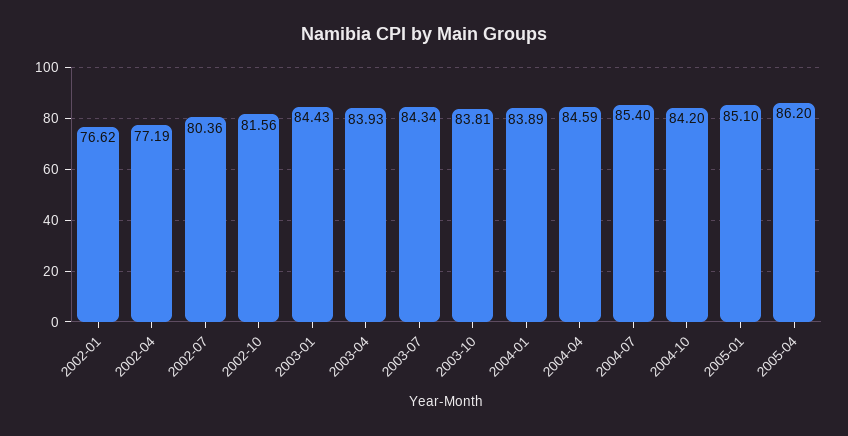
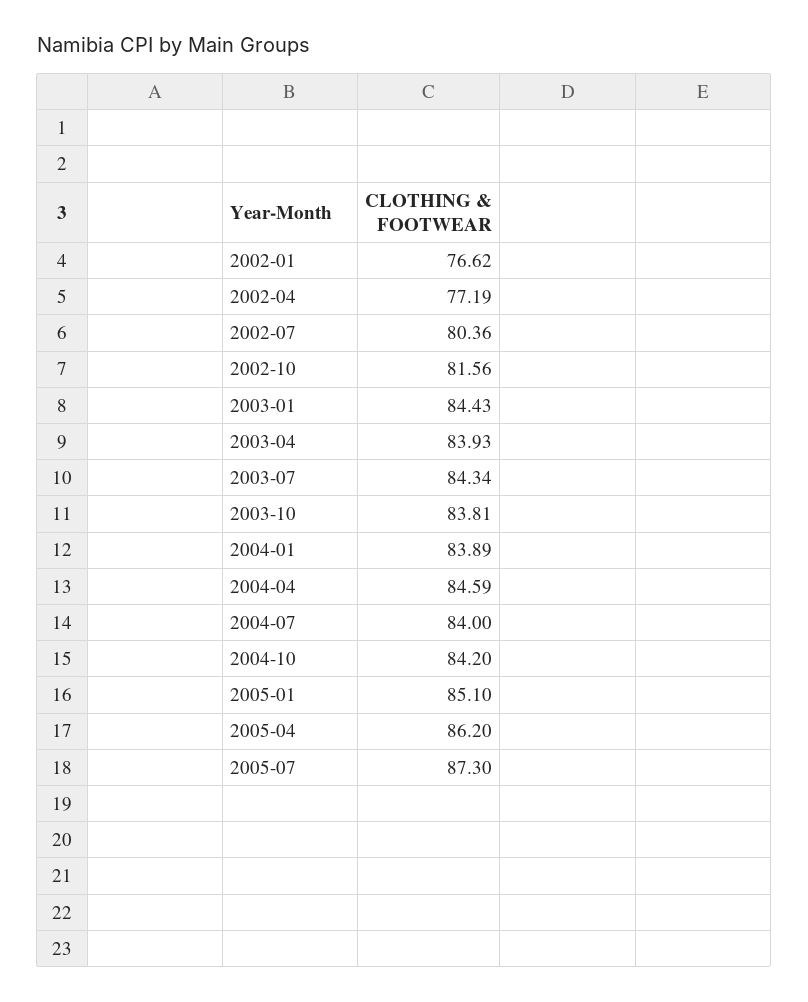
2004-07: 85.4 -> 84
2005-07: none -> 87.3

